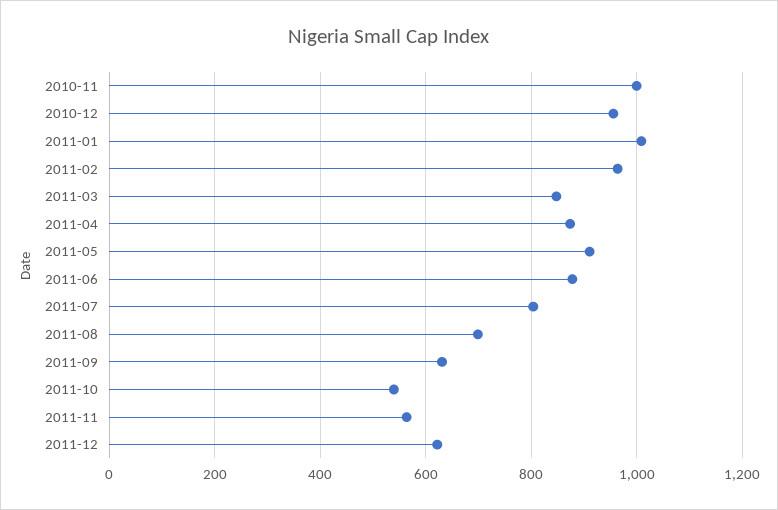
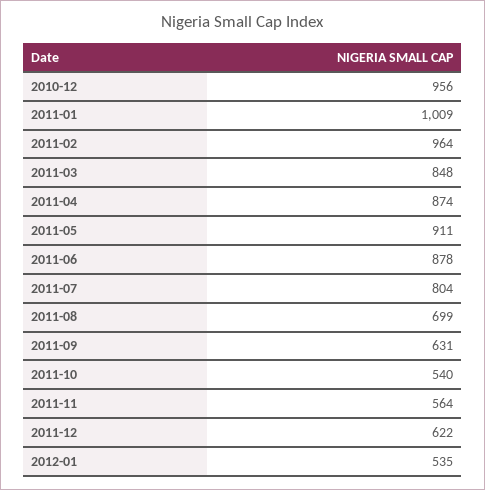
2010-11: 1000 -> none
2012-01: none -> 535

